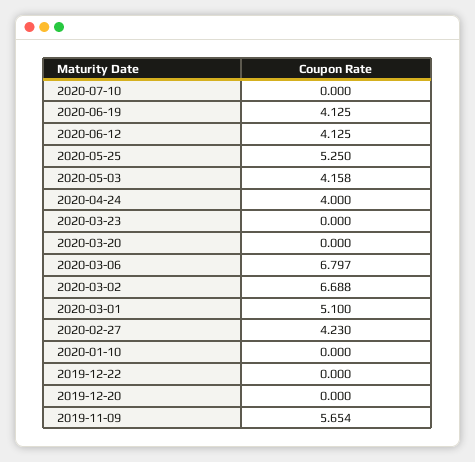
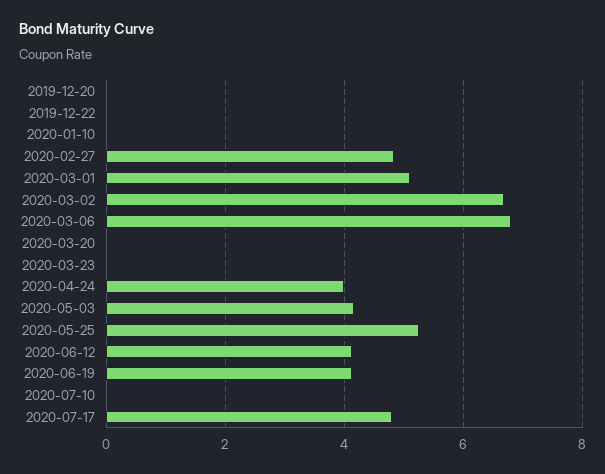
2020-02-27: 4.23 -> 4.8
2019-11-09: 5.654 -> none
2020-07-17: none -> 4.8

